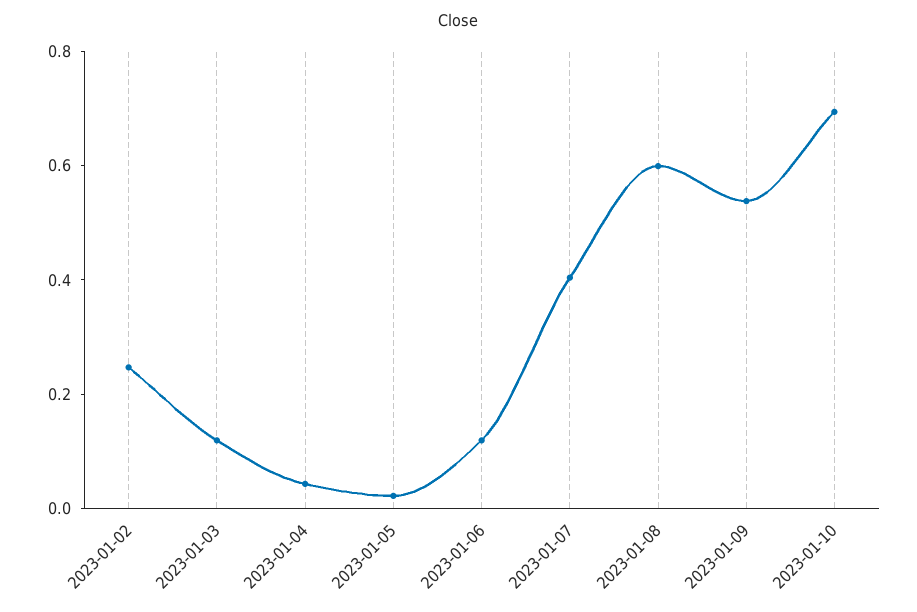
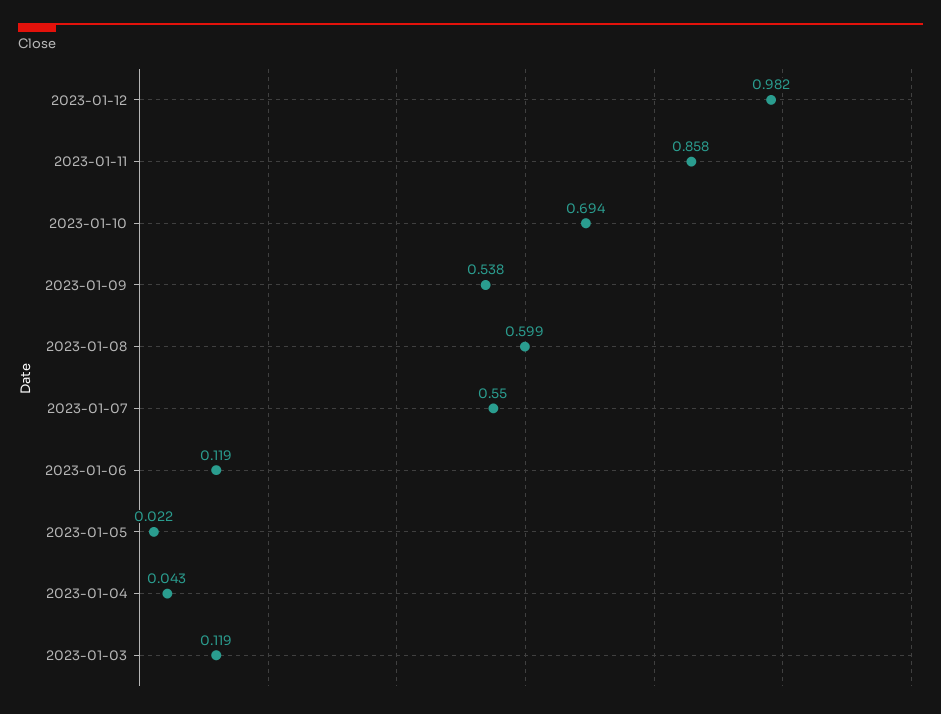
2023-01-02: 0.25 -> none
2023-01-07: 0.4 -> 0.55
2023-01-12: none -> 0.982
2023-01-11: none -> 0.858

